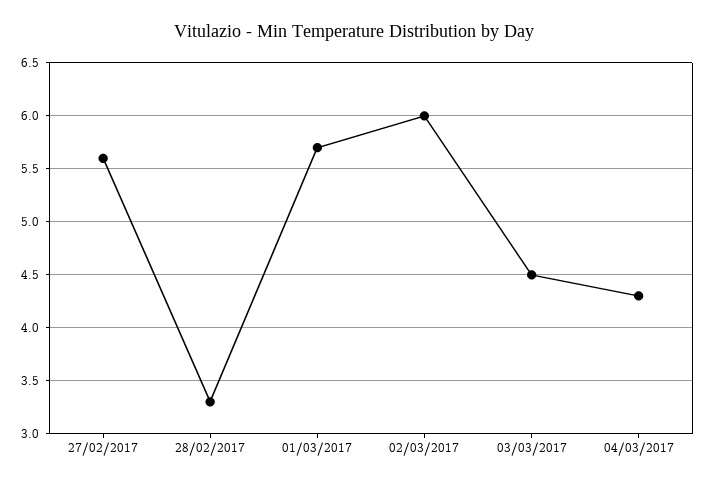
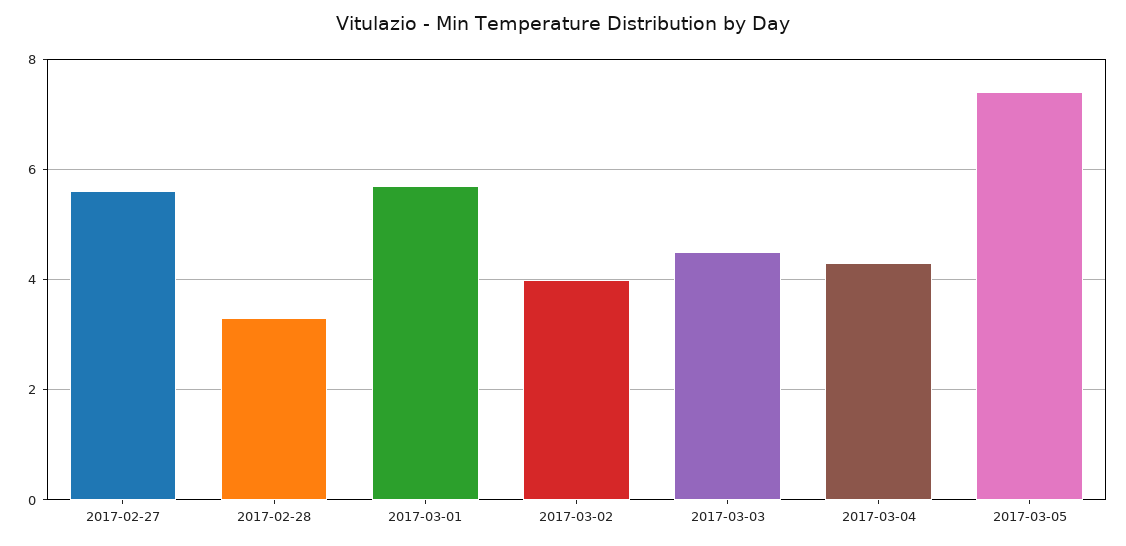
02/03/2017: 6 -> 4
2017-03-05: none -> 7.5

